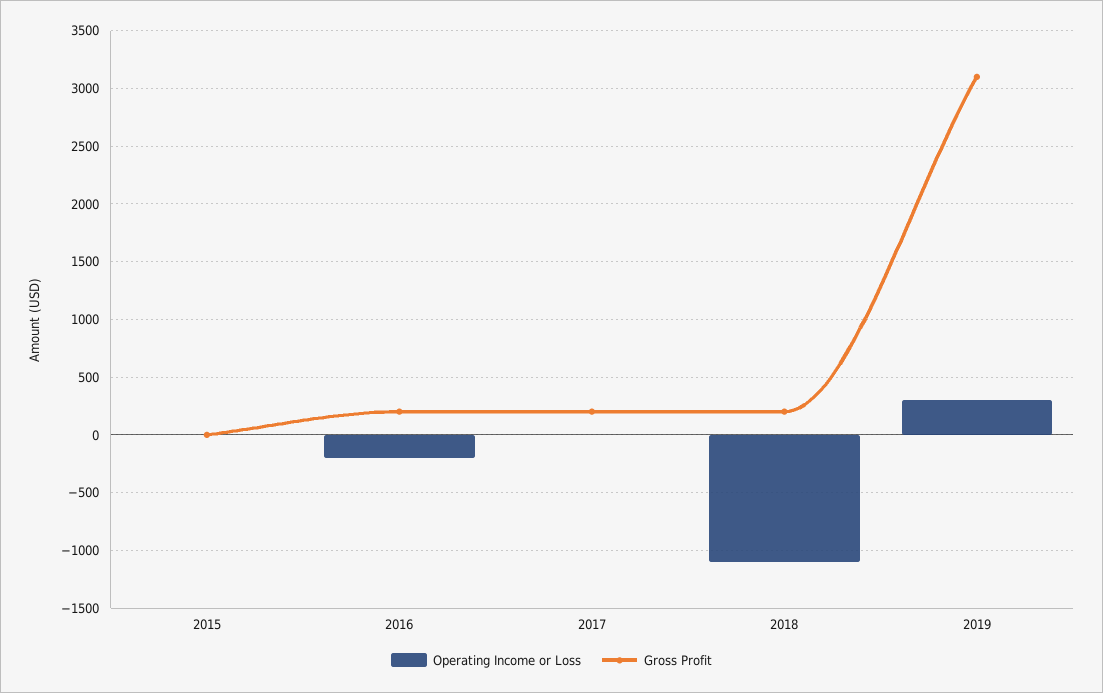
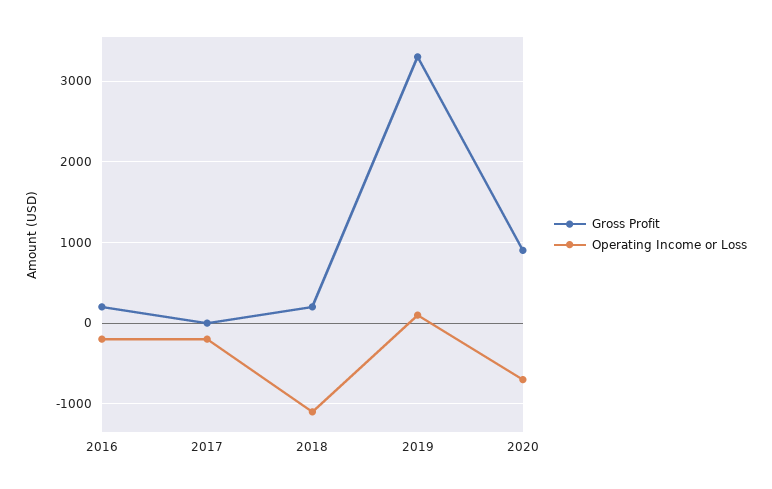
Operating Income or Loss, 2015: 0 -> none
Gross Profit, 2015: 0 -> none
Operating Income or Loss, 2017: 0 -> -200
Gross Profit, 2017: 200 -> 0
Operating Income or Loss, 2019: 300 -> 100
Gross Profit, 2019: 3100 -> 3300
Gross Profit, 2020: none -> 900
Operating Income or Loss, 2020: none -> -700

